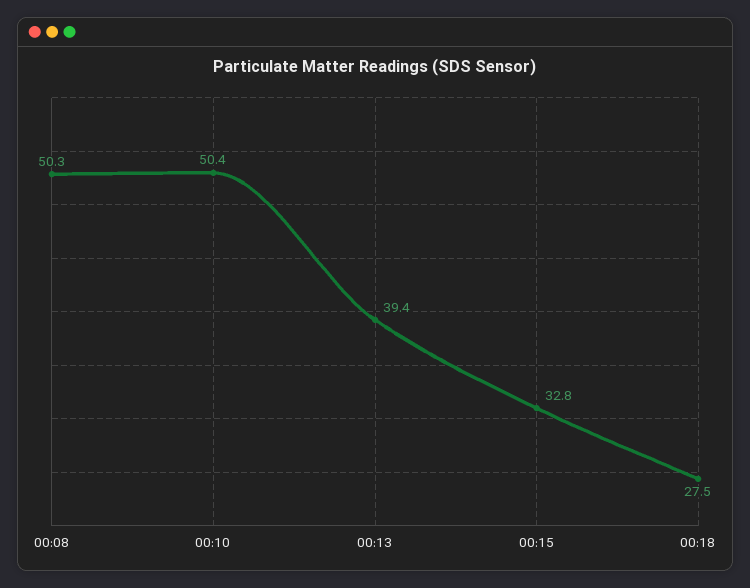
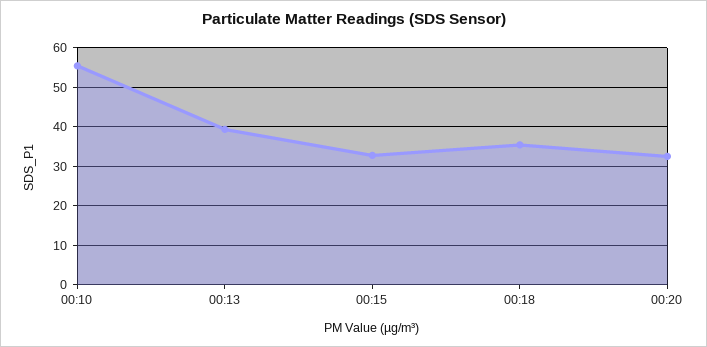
00:08: 50.3 -> none
00:10: 50.4 -> 56
00:18: 27.5 -> 36
00:20: none -> 32

